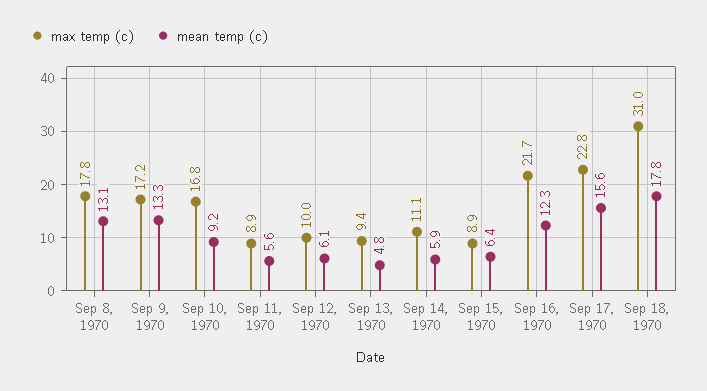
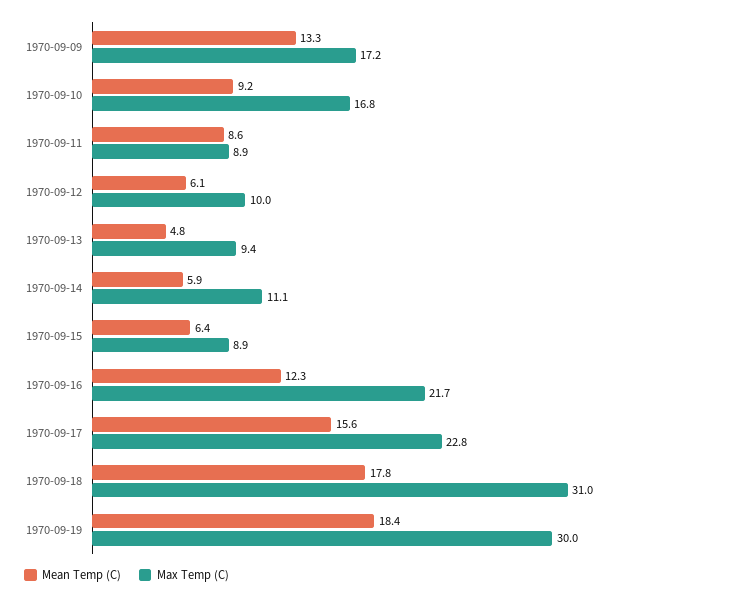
max temp (c), Sep 8, 1970: 17.8 -> none
mean temp (c), Sep 8, 1970: 13.1 -> none
mean temp (c), Sep 11, 1970: 5.6 -> 8.6
mean temp (c), 1970-09-19: none -> 18.4
max temp (c), 1970-09-19: none -> 30

